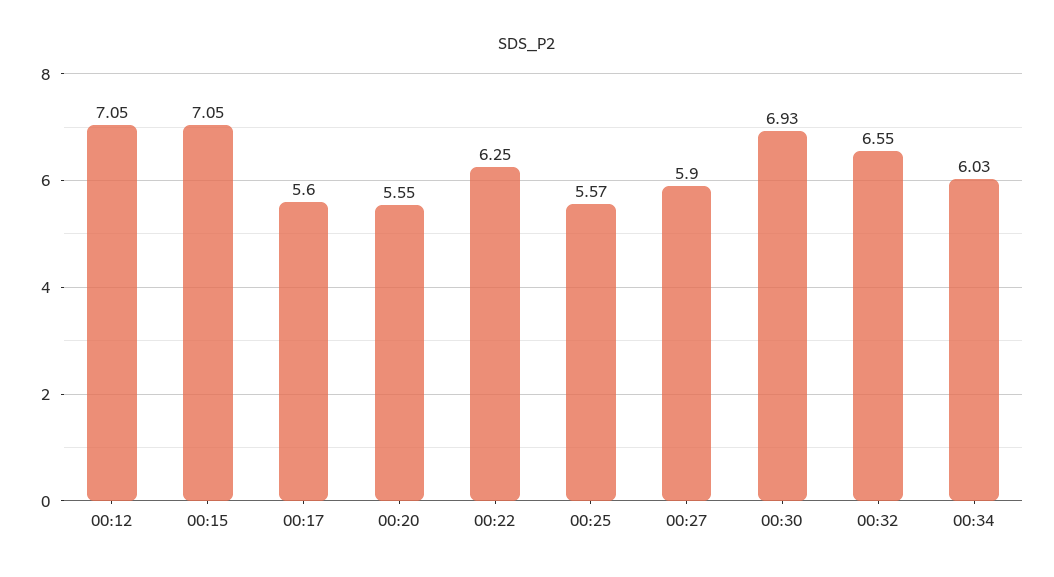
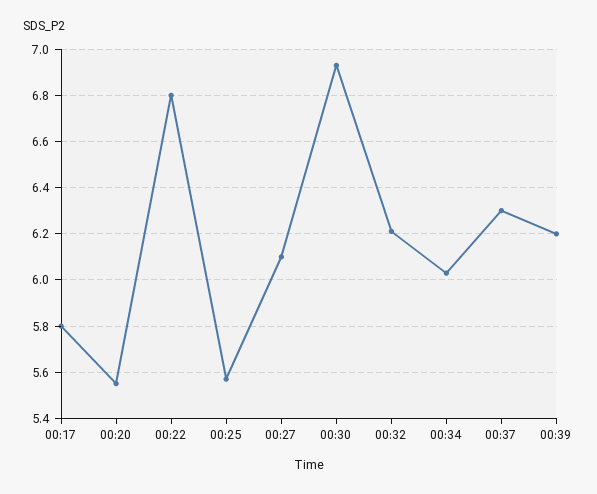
00:12: 7.05 -> none
00:15: 7.05 -> none
00:17: 5.6 -> 5.8
00:22: 6.25 -> 6.8
00:27: 5.9 -> 6.1
00:32: 6.55 -> 6.2
00:37: none -> 6.3
00:39: none -> 6.2

